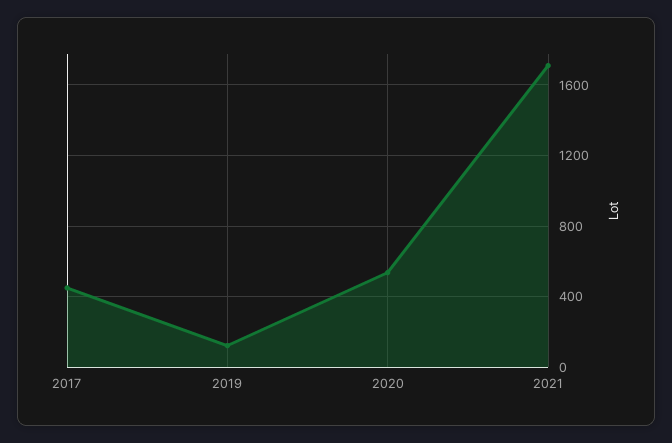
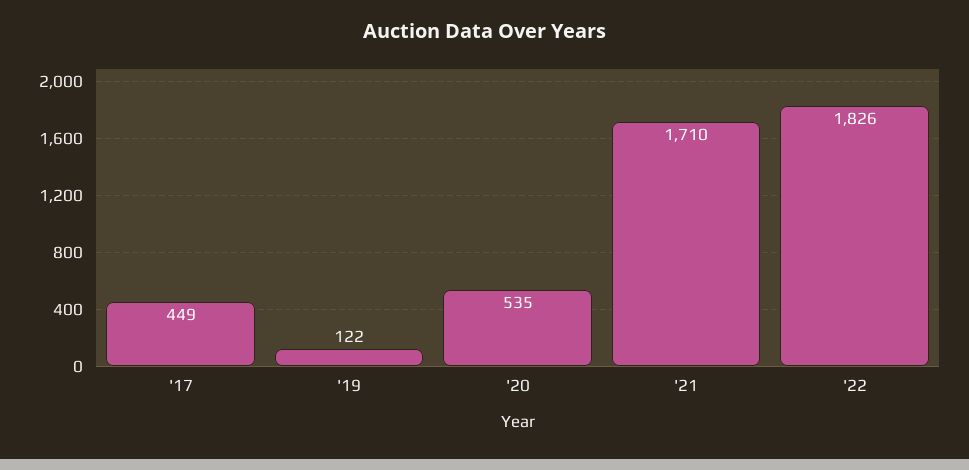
'22: none -> 1826

